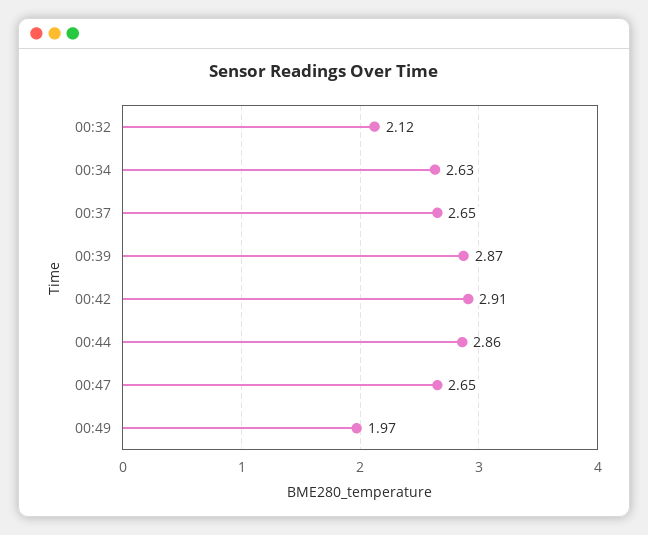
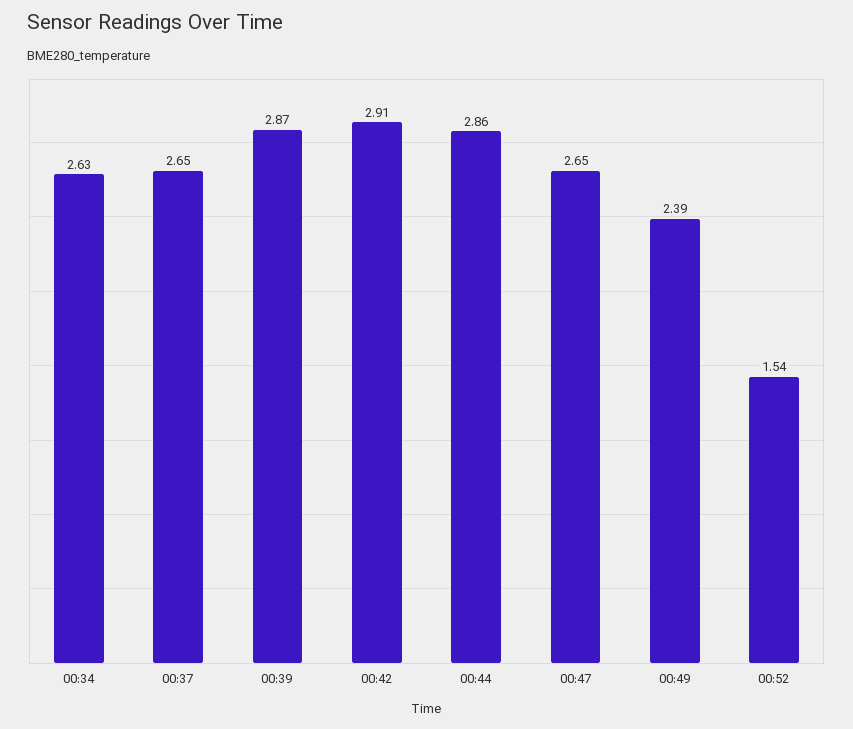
00:32: 2.12 -> none
00:49: 1.97 -> 2.39
00:52: none -> 1.54

